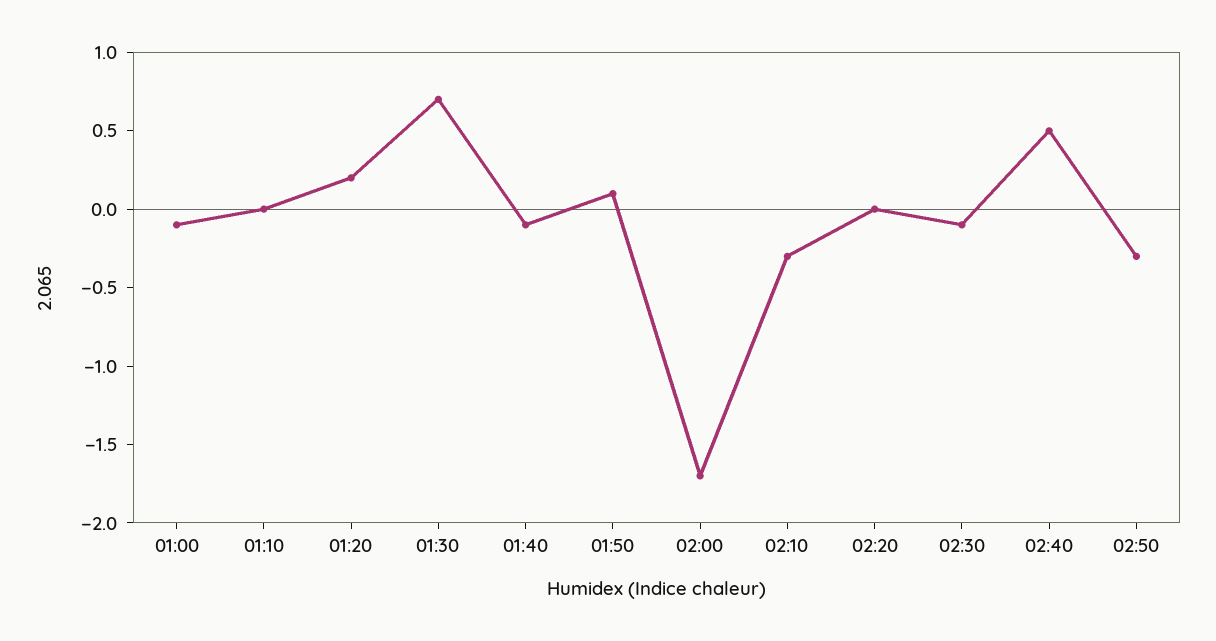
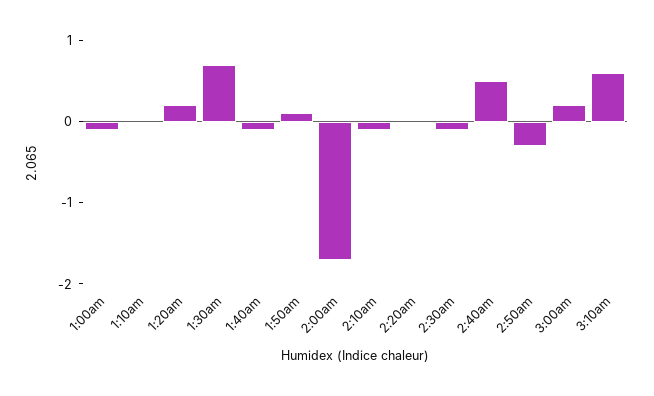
02:10: -0.3 -> -0.1
3:00am: none -> 0.2
3:10am: none -> 0.6

